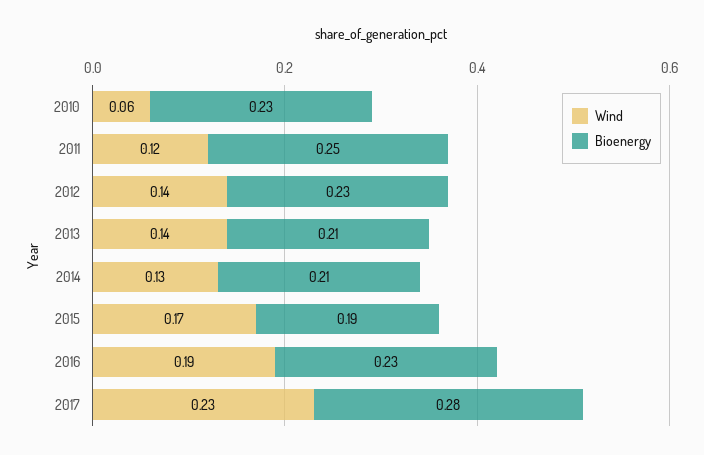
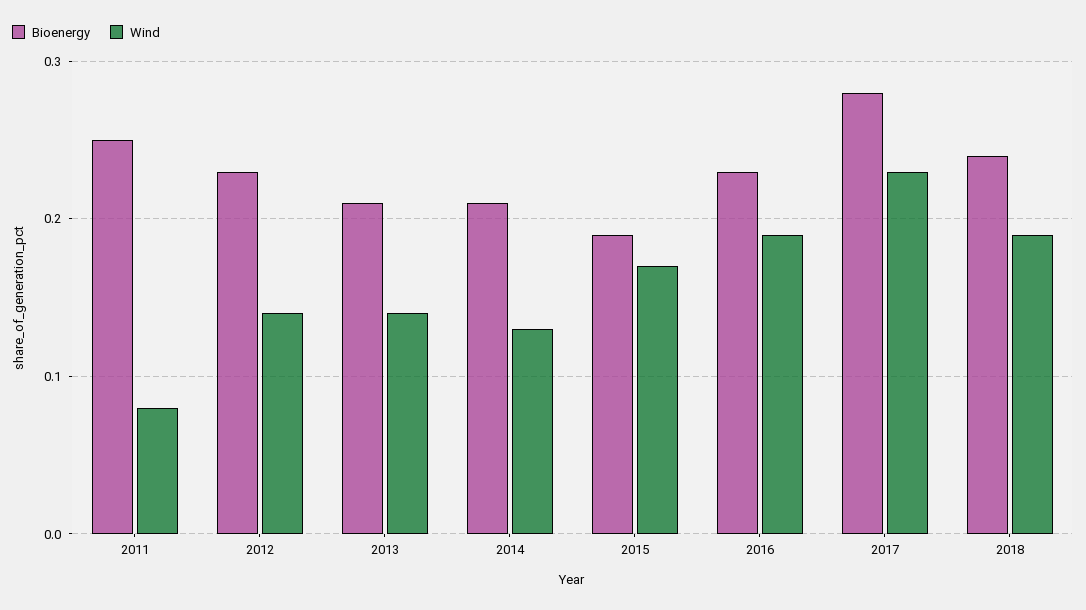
Wind, 2010: 0.06 -> none
Bioenergy, 2010: 0.23 -> none
Wind, 2011: 0.12 -> 0.08
Bioenergy, 2018: none -> 0.24
Wind, 2018: none -> 0.19

